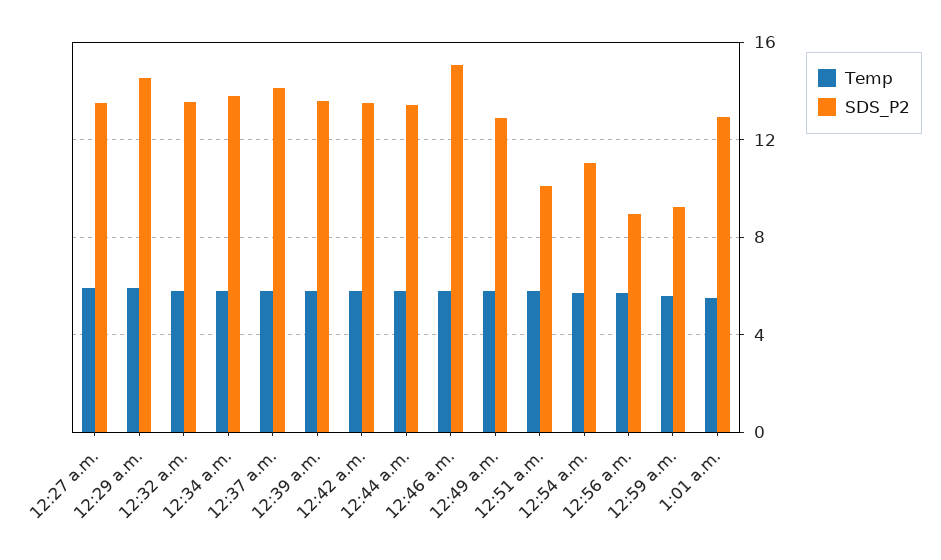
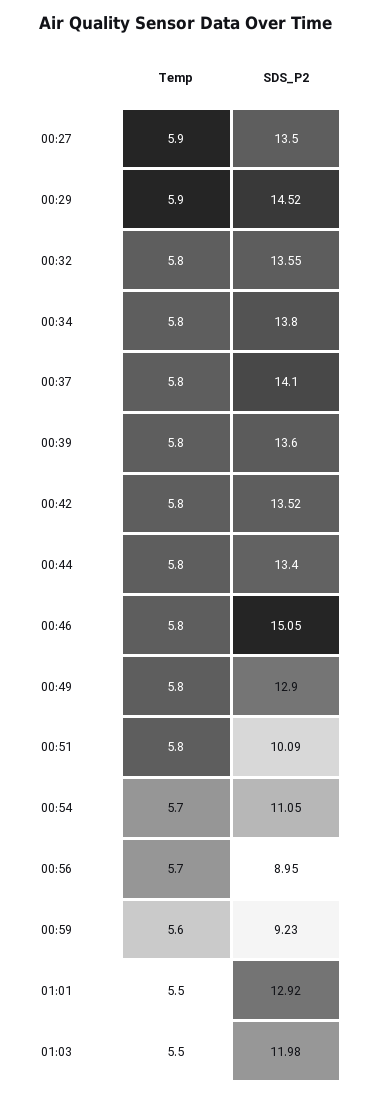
Temp, 01:03: none -> 5.5
SDS_P2, 01:03: none -> 11.98

